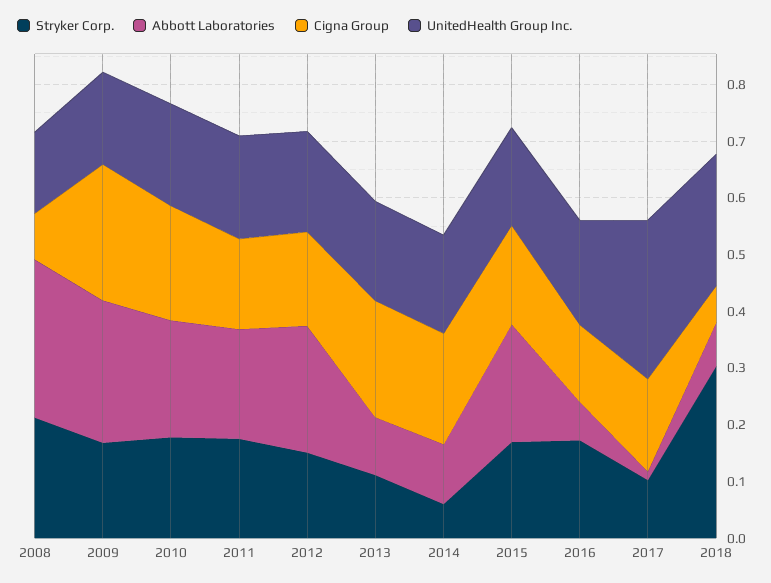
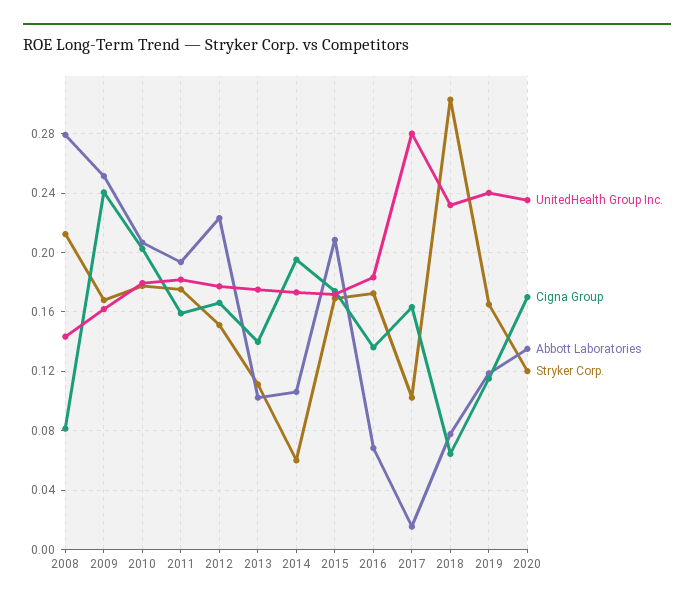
Cigna Group, 2013: 0.2 -> 0.14
UnitedHealth Group Inc., 2019: none -> 0.24
Cigna Group, 2019: none -> 0.115
Abbott Laboratories, 2019: none -> 0.12
Stryker Corp., 2019: none -> 0.165
UnitedHealth Group Inc., 2020: none -> 0.235
Cigna Group, 2020: none -> 0.17
Abbott Laboratories, 2020: none -> 0.135
Stryker Corp., 2020: none -> 0.12

